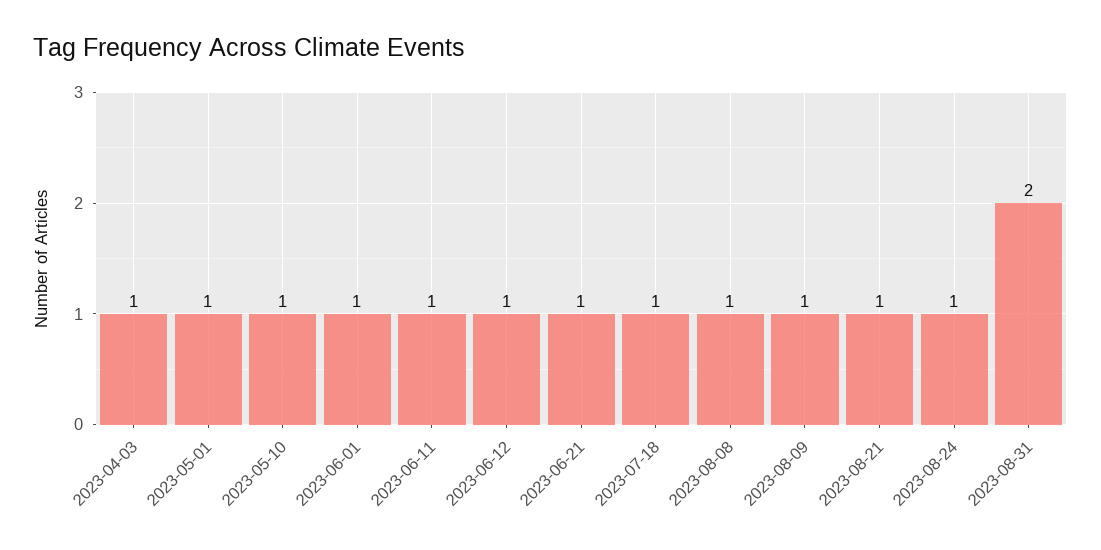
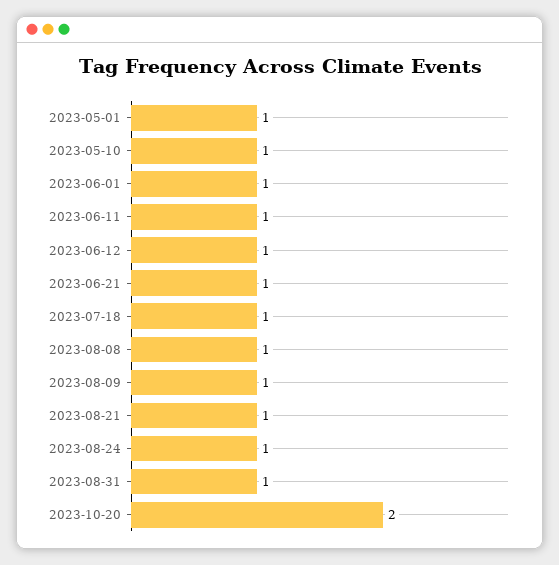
2023-04-03: 1 -> none
2023-08-31: 2 -> 1
2023-10-20: none -> 2

